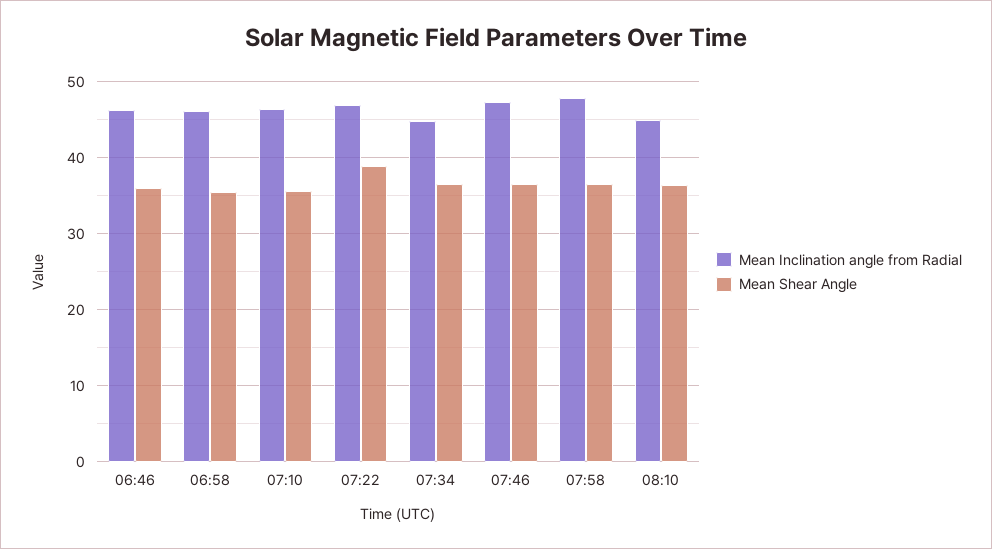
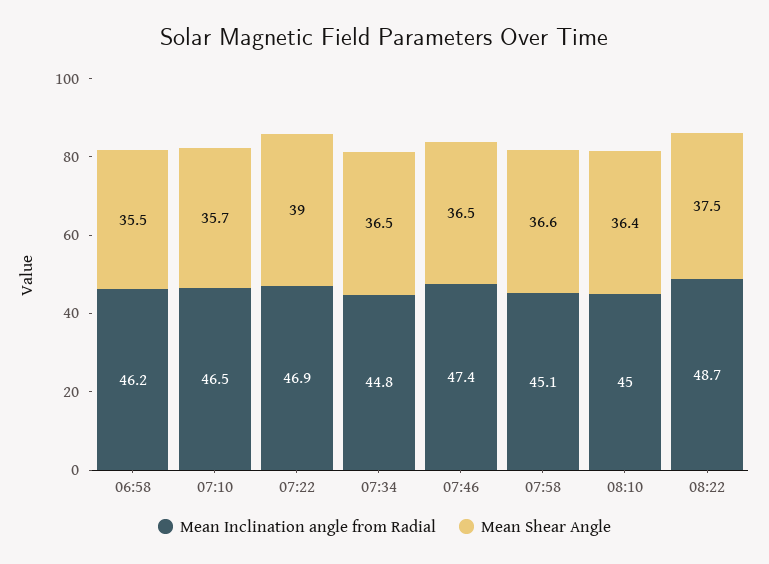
Mean Inclination angle from Radial, 06:46: 46 -> none
Mean Shear Angle, 06:46: 36 -> none
Mean Inclination angle from Radial, 07:58: 48 -> 45.1
Mean Inclination angle from Radial, 08:22: none -> 48.7
Mean Shear Angle, 08:22: none -> 37.5

